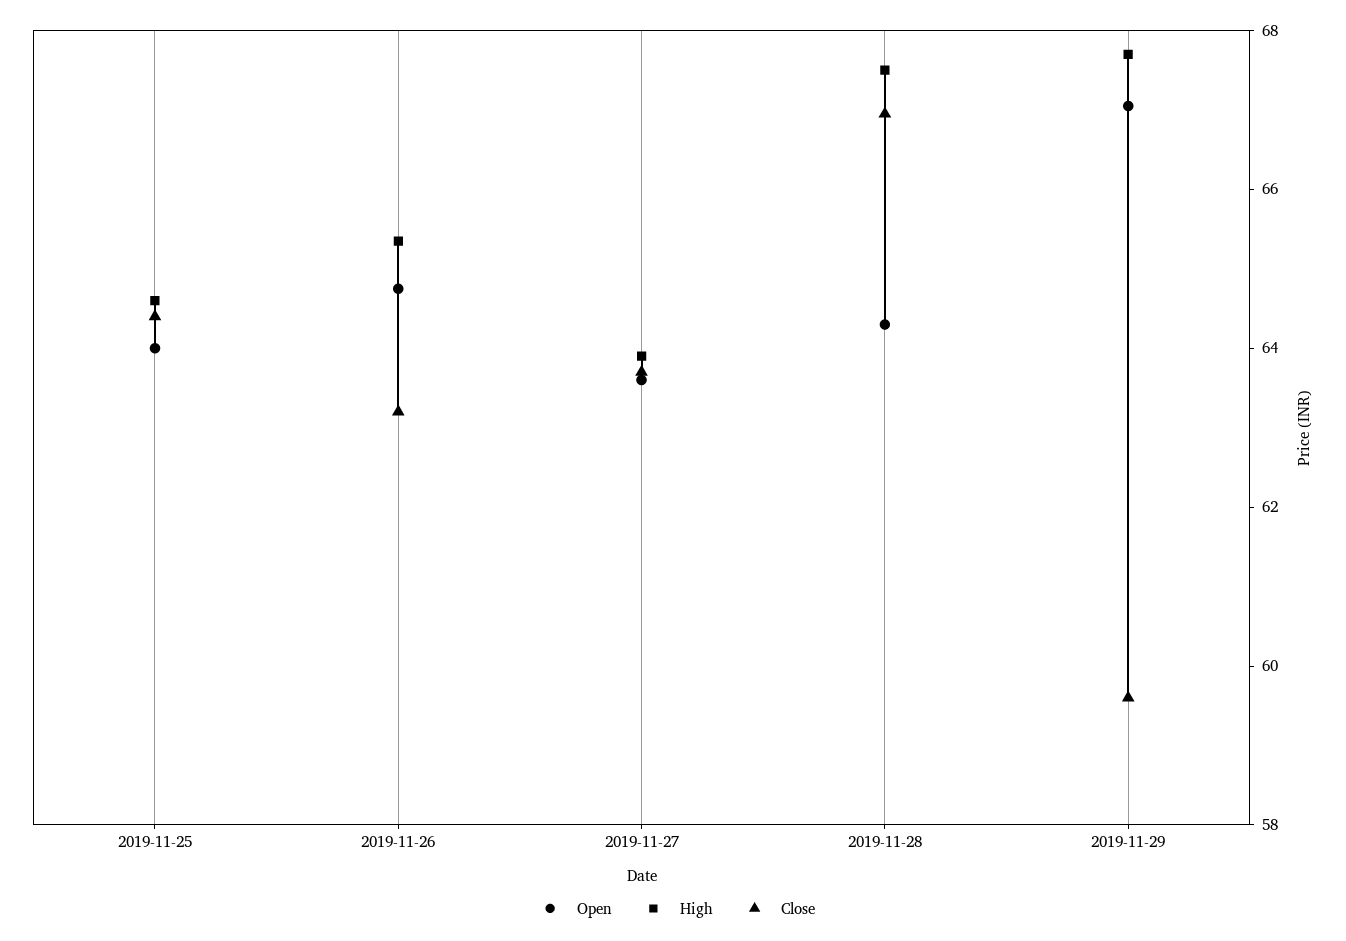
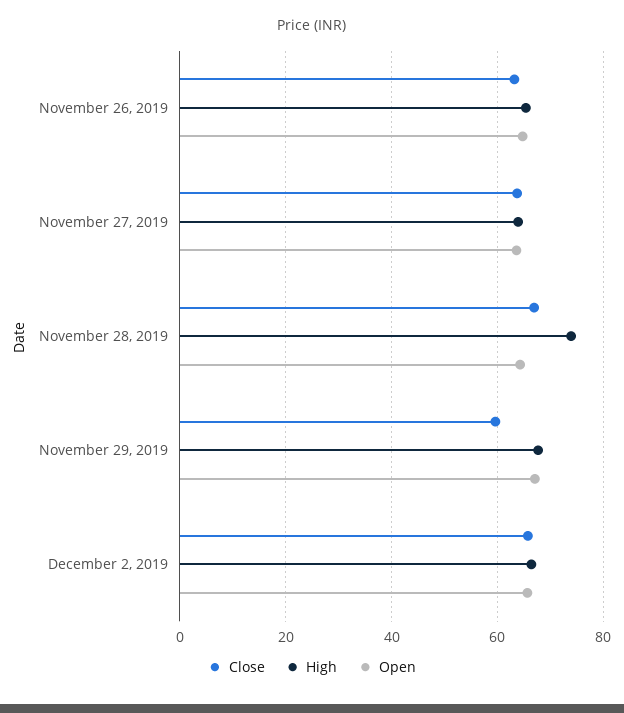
Open, 2019-11-25: 64 -> none
High, 2019-11-25: 64.5 -> none
Close, 2019-11-25: 64.5 -> none
High, 2019-11-28: 67.5 -> 74
Close, December 2, 2019: none -> 66
High, December 2, 2019: none -> 66
Open, December 2, 2019: none -> 66

